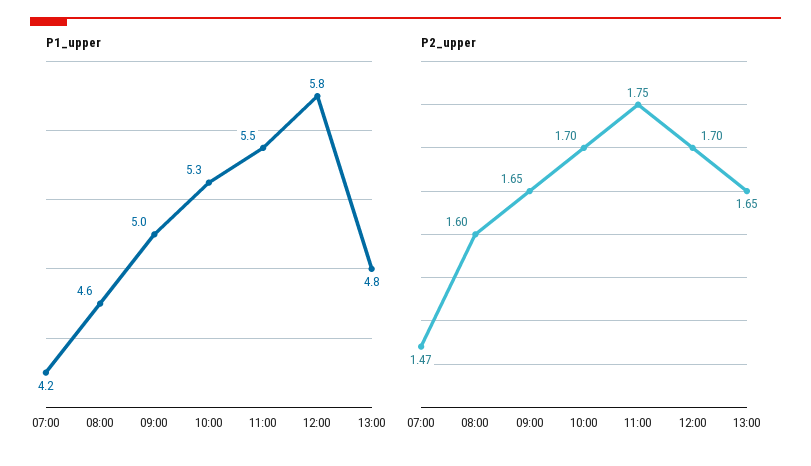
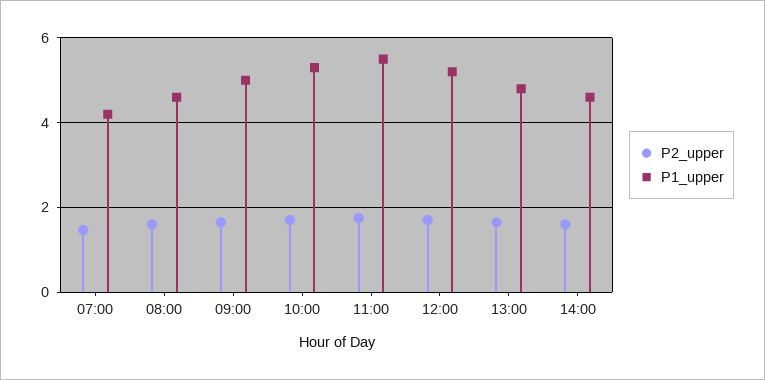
P1_upper, 12:00: 5.8 -> 5.2
P2_upper, 14:00: none -> 1.6
P1_upper, 14:00: none -> 4.6

